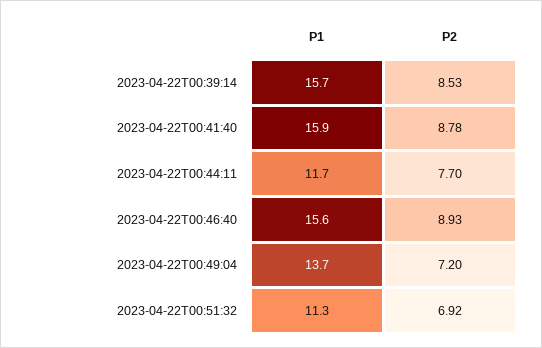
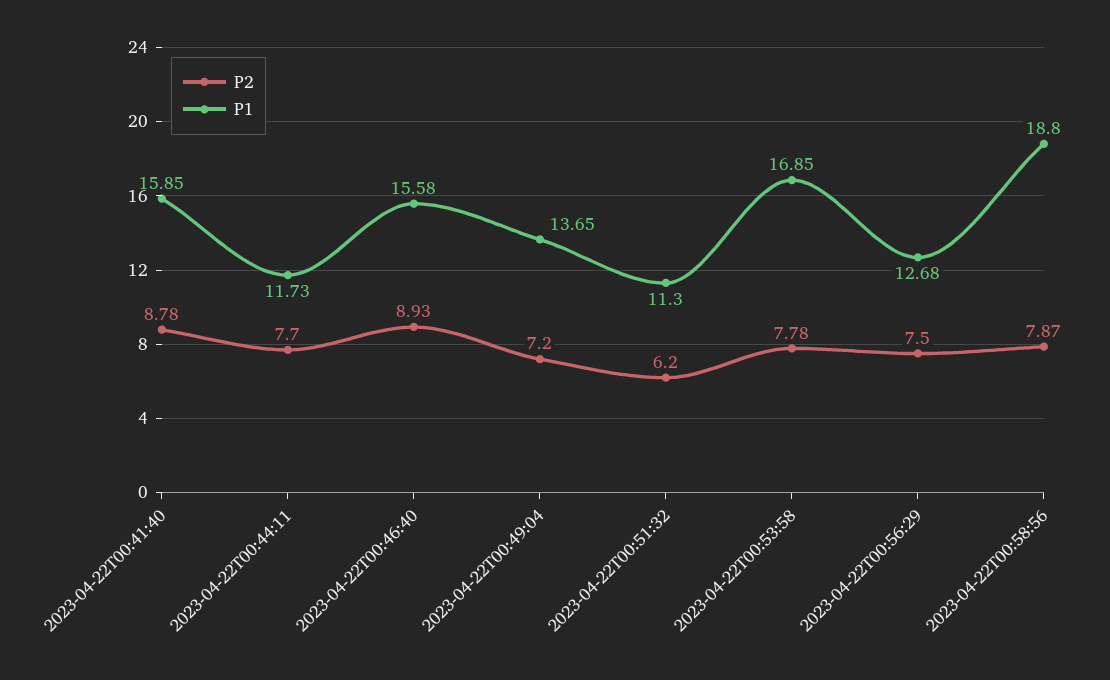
P1, 2023-04-22T00:39:14: 15.7 -> none
P2, 2023-04-22T00:39:14: 8.53 -> none
P2, 2023-04-22T00:51:32: 6.92 -> 6.2
P2, 2023-04-22T00:53:58: none -> 7.78
P1, 2023-04-22T00:53:58: none -> 16.85
P2, 2023-04-22T00:56:29: none -> 7.5
P1, 2023-04-22T00:56:29: none -> 12.68
P2, 2023-04-22T00:58:56: none -> 7.87
P1, 2023-04-22T00:58:56: none -> 18.8

